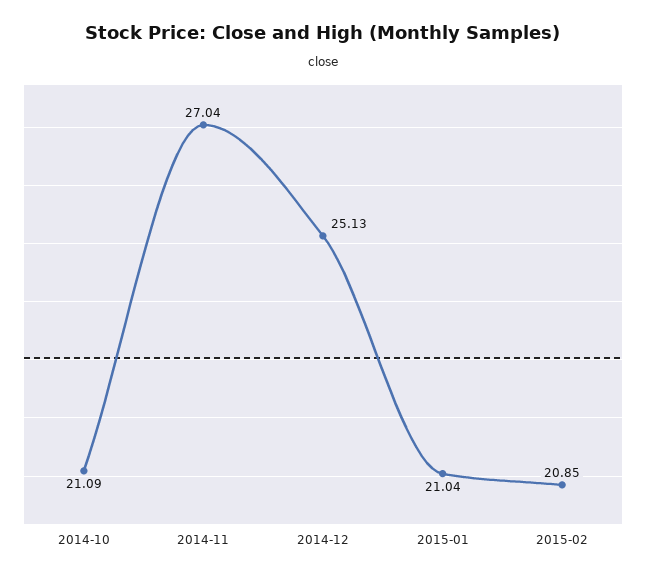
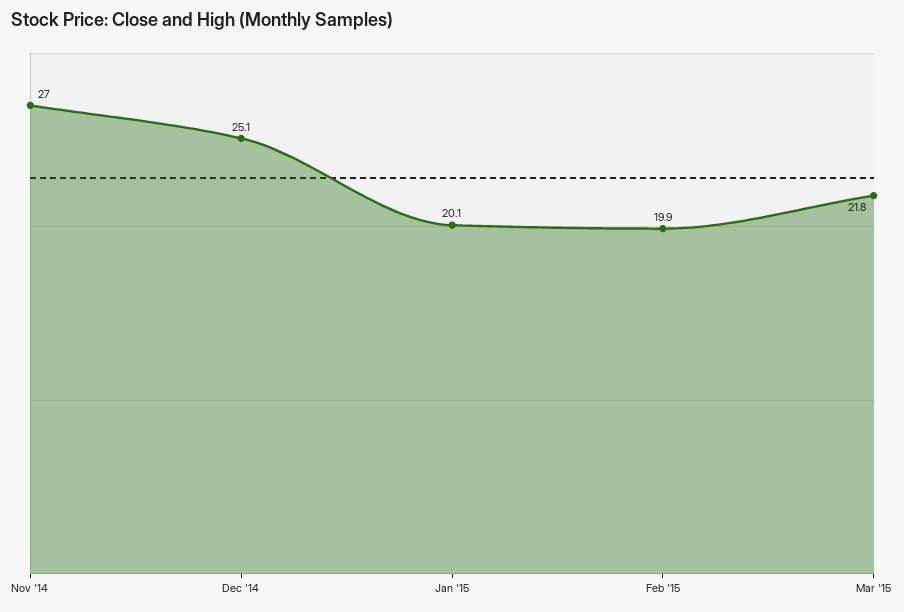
2014-10: 21.09 -> none
2015-01: 21.04 -> 20.1
2015-02: 20.85 -> 19.9
Mar '15: none -> 21.8

